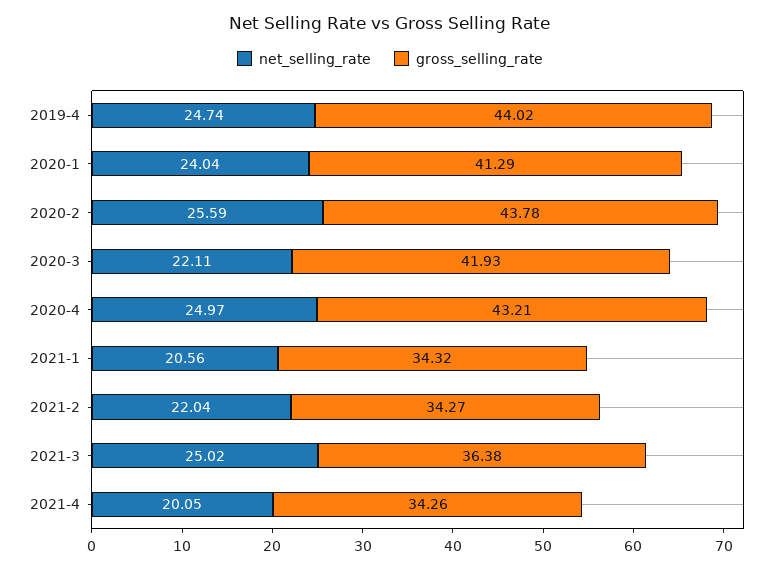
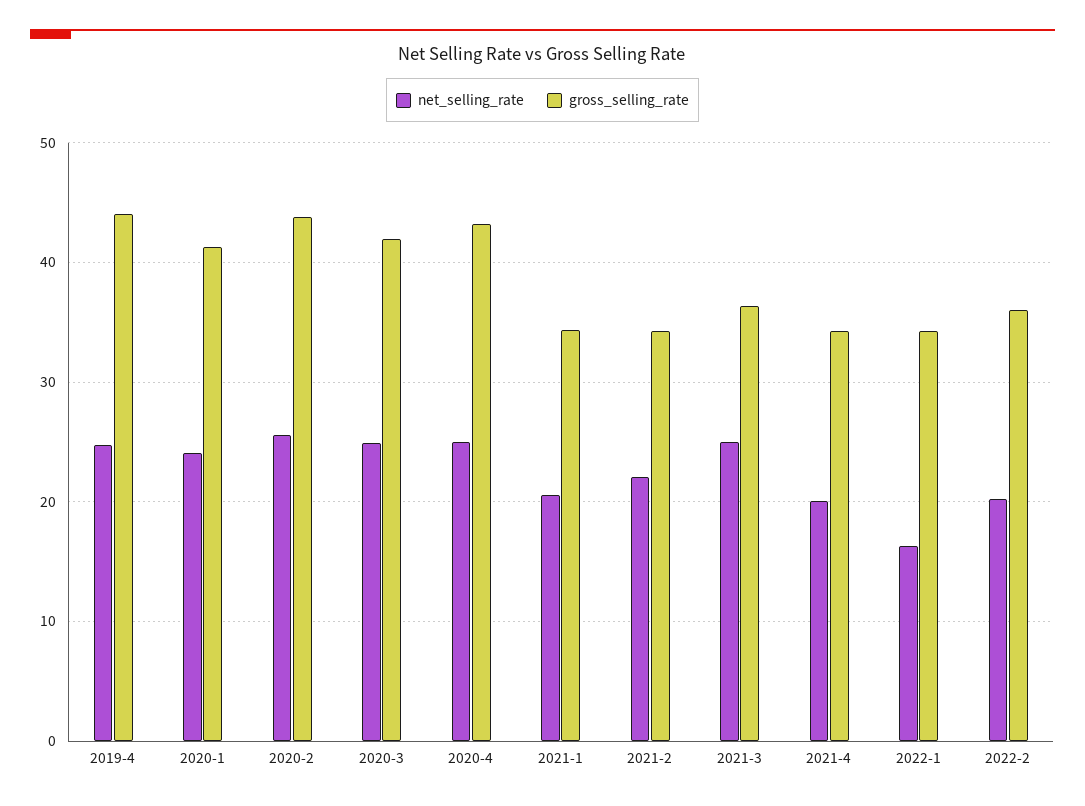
net_selling_rate, 2020-3: 22.11 -> 25
net_selling_rate, 2022-1: none -> 16
gross_selling_rate, 2022-1: none -> 34
net_selling_rate, 2022-2: none -> 20
gross_selling_rate, 2022-2: none -> 36

